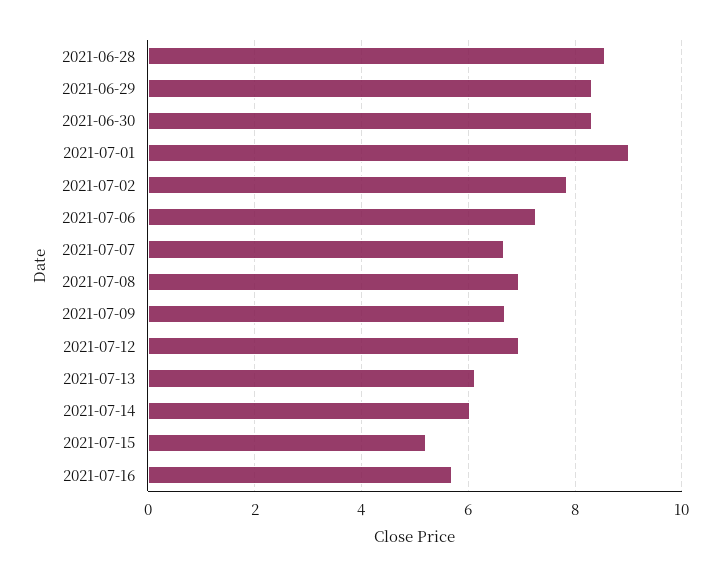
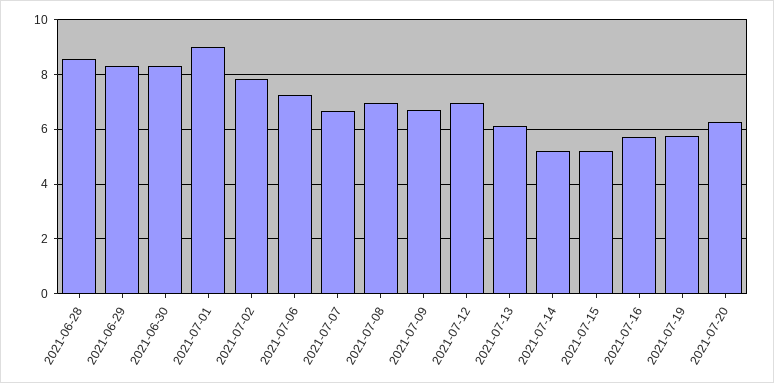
2021-07-14: 6 -> 5.25
2021-07-19: none -> 5.75
2021-07-20: none -> 6.25

